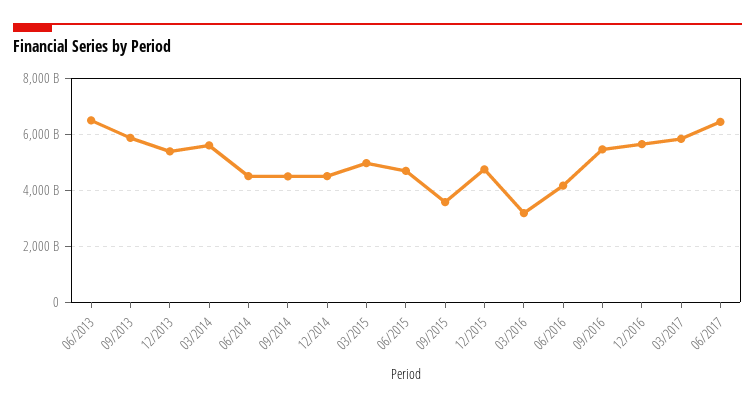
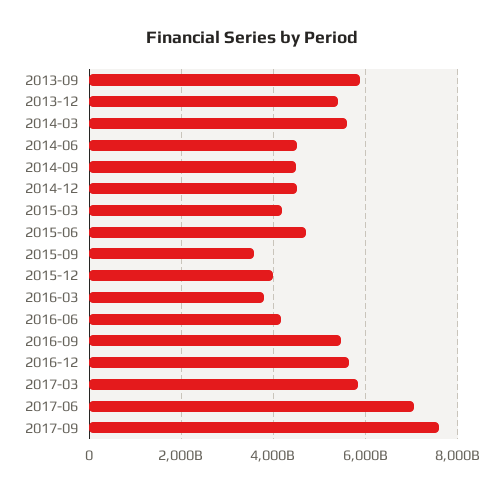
06/2013: 6500000000000 -> none
03/2015: 5000000000000 -> 4200000000000
12/2015: 4750000000000 -> 4000000000000
03/2016: 3250000000000 -> 3800000000000
06/2017: 6500000000000 -> 7000000000000
2017-09: none -> 7600000000000

